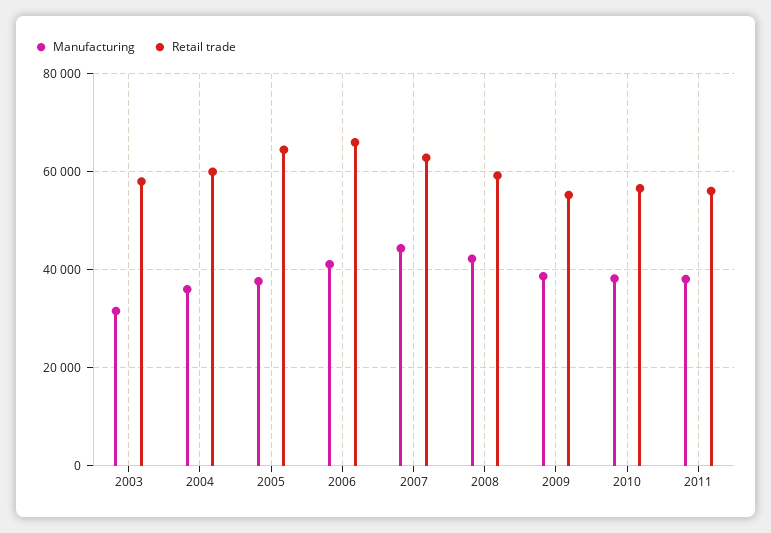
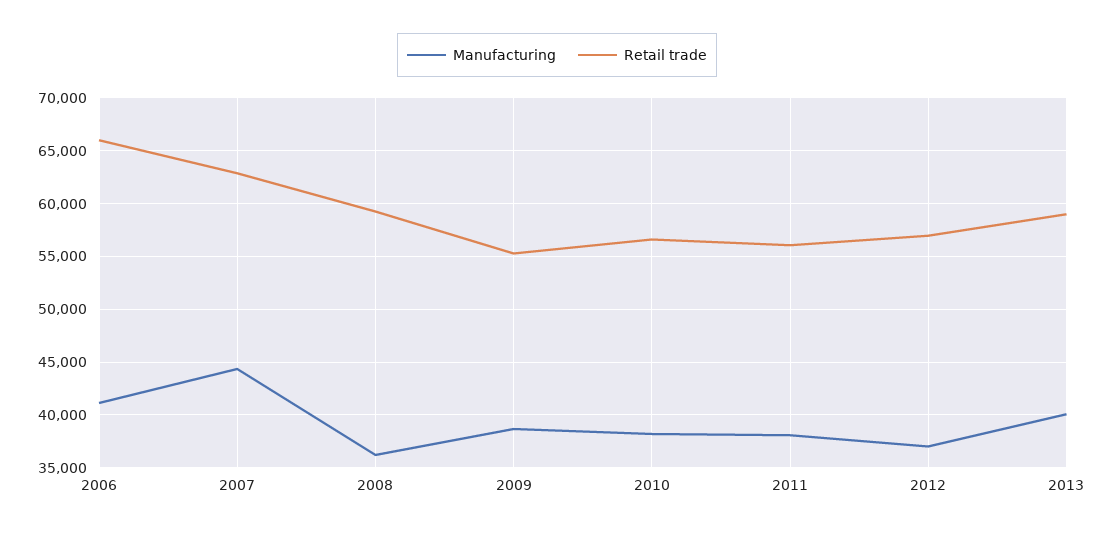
Manufacturing, 2003: 32000 -> none
Retail trade, 2003: 58000 -> none
Manufacturing, 2004: 36000 -> none
Retail trade, 2004: 60000 -> none
Manufacturing, 2005: 38000 -> none
Retail trade, 2005: 64000 -> none
Manufacturing, 2008: 42000 -> 36000
Manufacturing, 2012: none -> 37000
Retail trade, 2012: none -> 57000
Manufacturing, 2013: none -> 40000
Retail trade, 2013: none -> 59000

